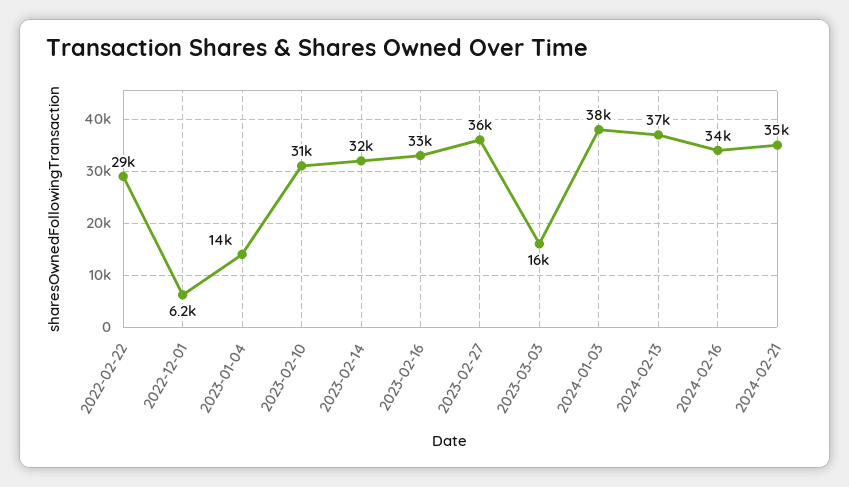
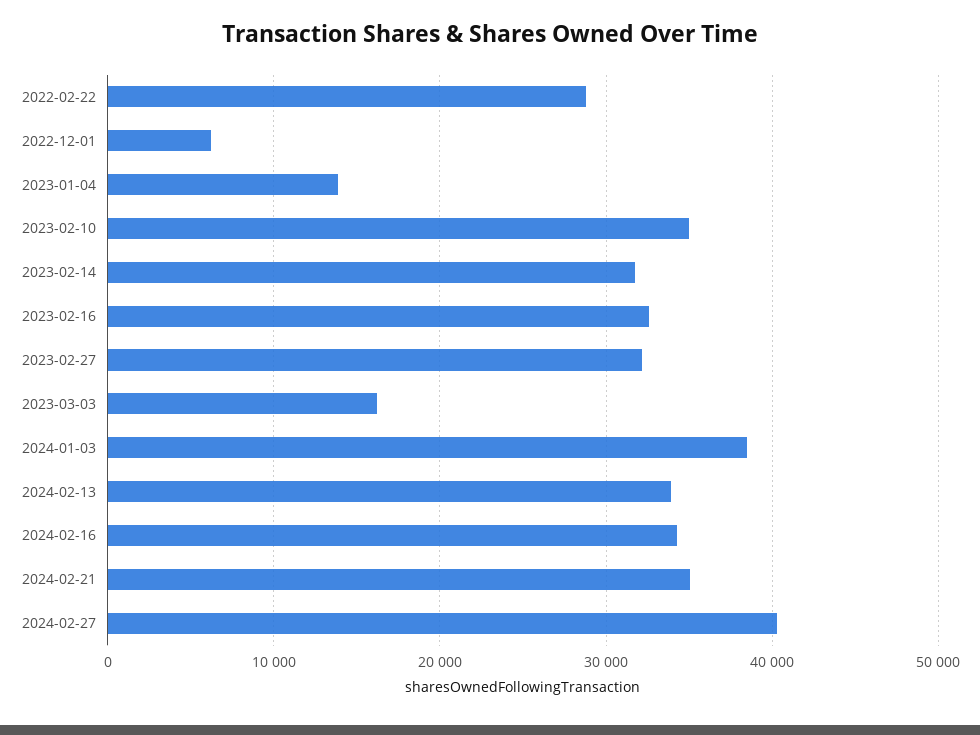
2023-02-10: 31000 -> 35000
2023-02-27: 36000 -> 32000
2024-02-13: 37000 -> 34000
2024-02-27: none -> 40000

